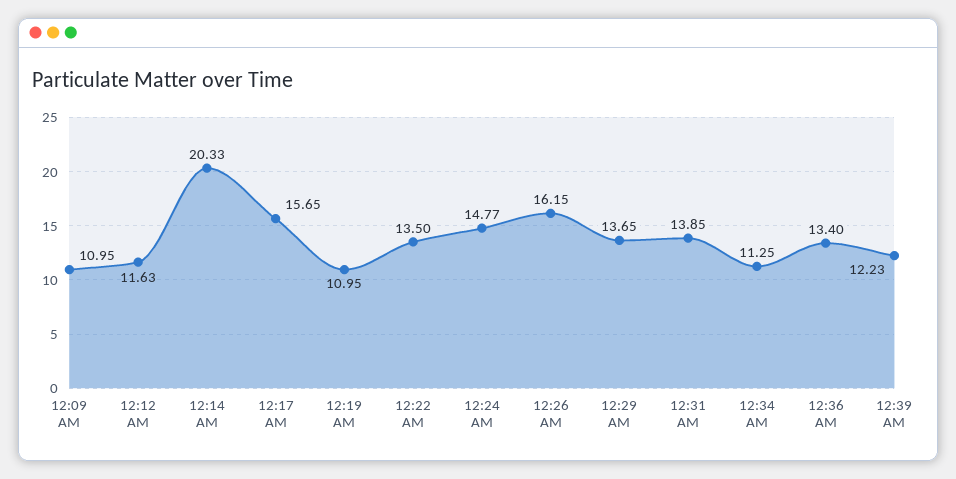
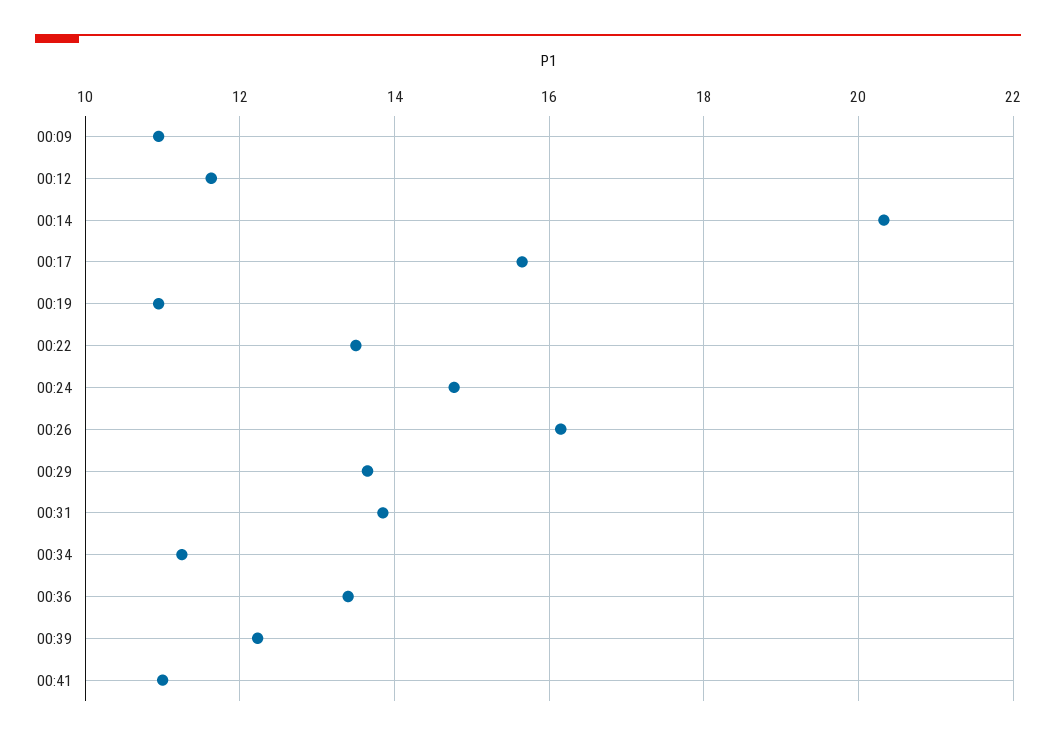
00:41: none -> 11

